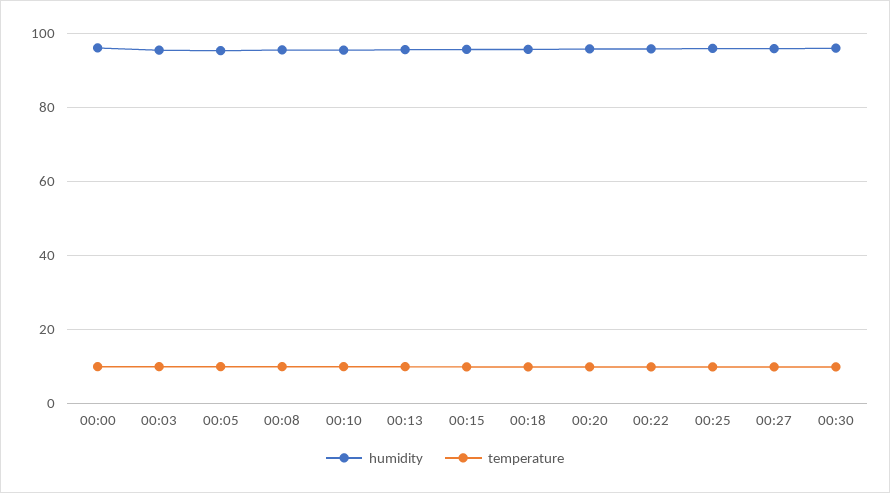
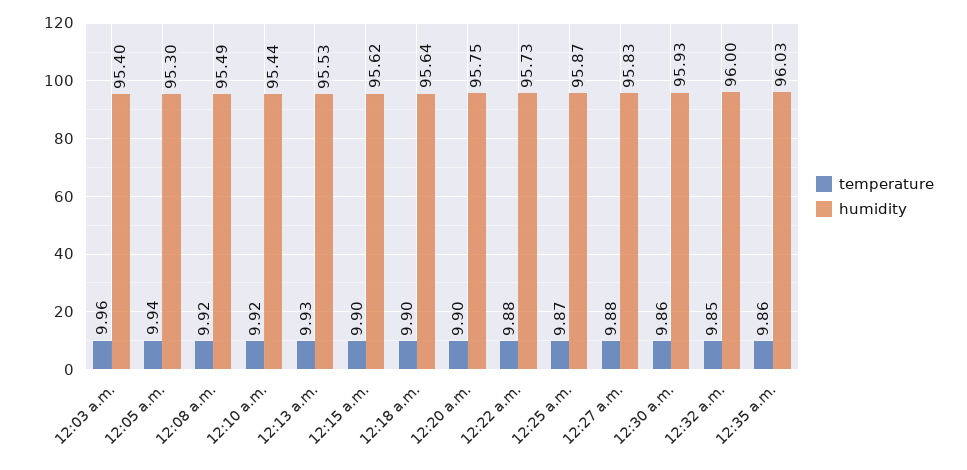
humidity, 00:00: 96 -> none
temperature, 00:00: 10 -> none
temperature, 12:32 a.m.: none -> 9.85
humidity, 12:32 a.m.: none -> 96
temperature, 12:35 a.m.: none -> 9.86
humidity, 12:35 a.m.: none -> 96.03

